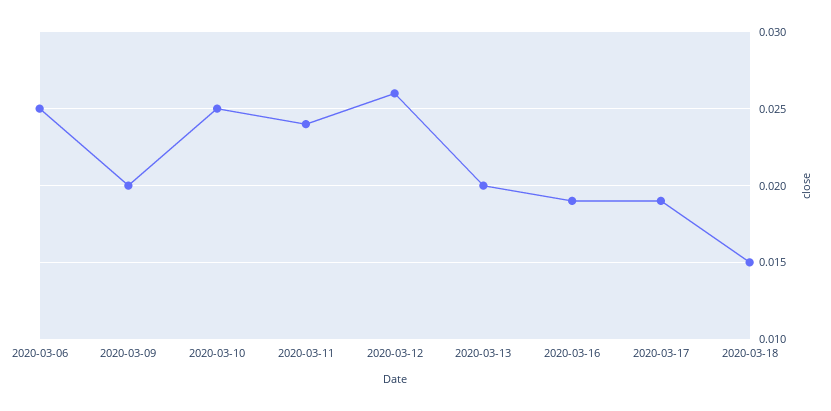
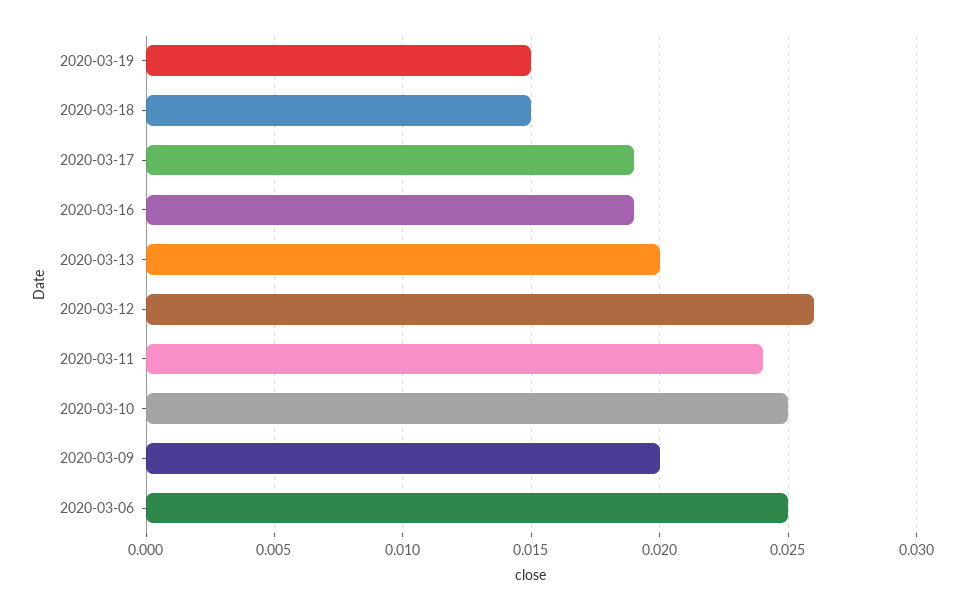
2020-03-19: none -> 0.015

